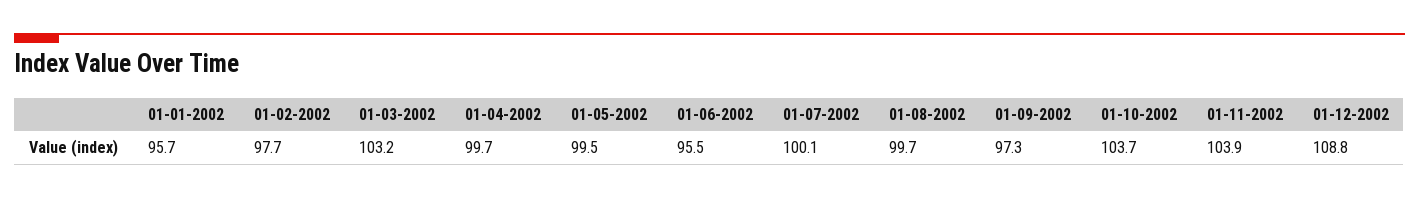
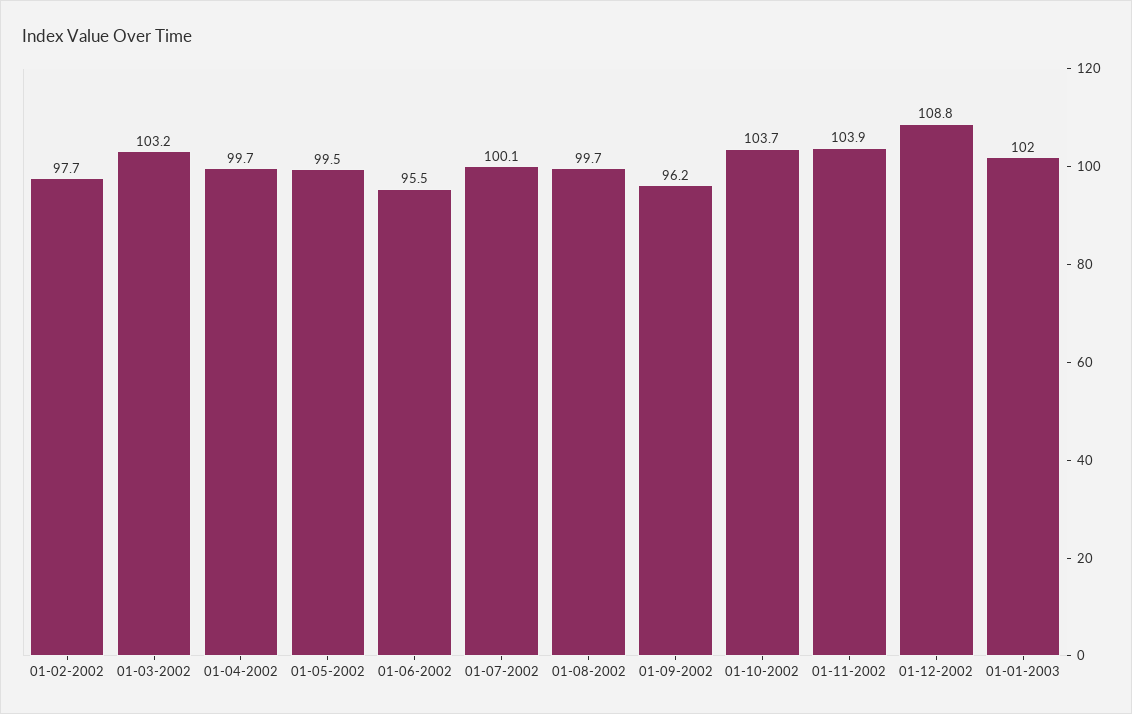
01-01-2002: 95.7 -> none
01-09-2002: 97.3 -> 96.2
01-01-2003: none -> 102

